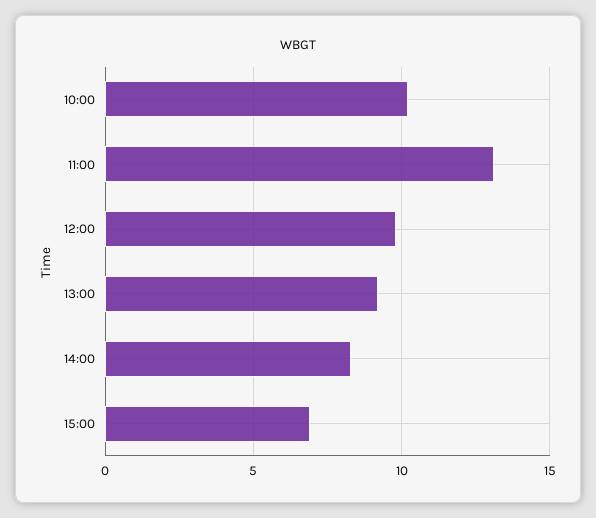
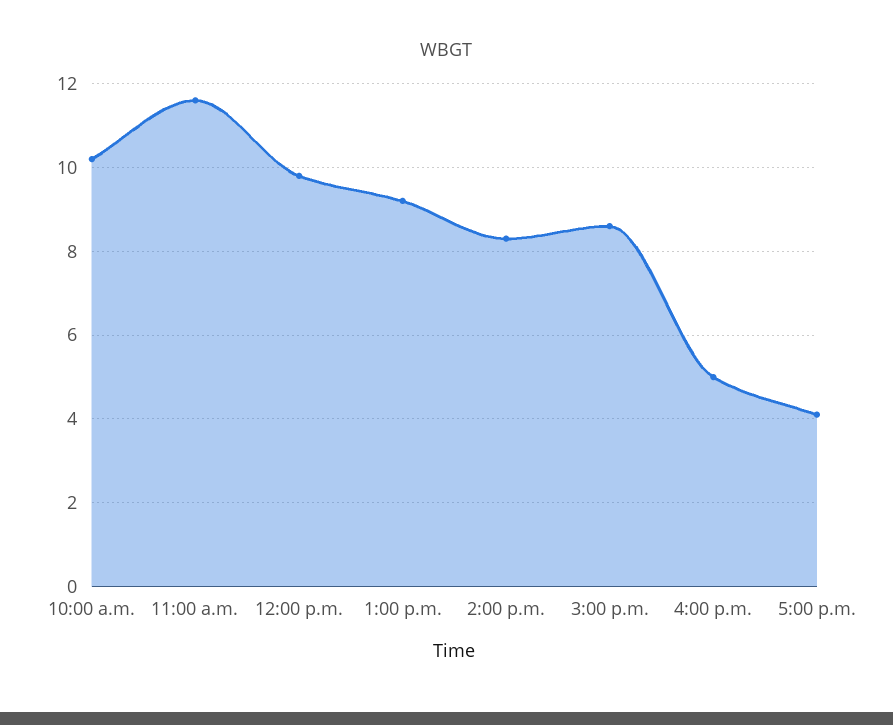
11:00: 13 -> 11.5
15:00: 7 -> 8.5
4:00 p.m.: none -> 5
5:00 p.m.: none -> 4

